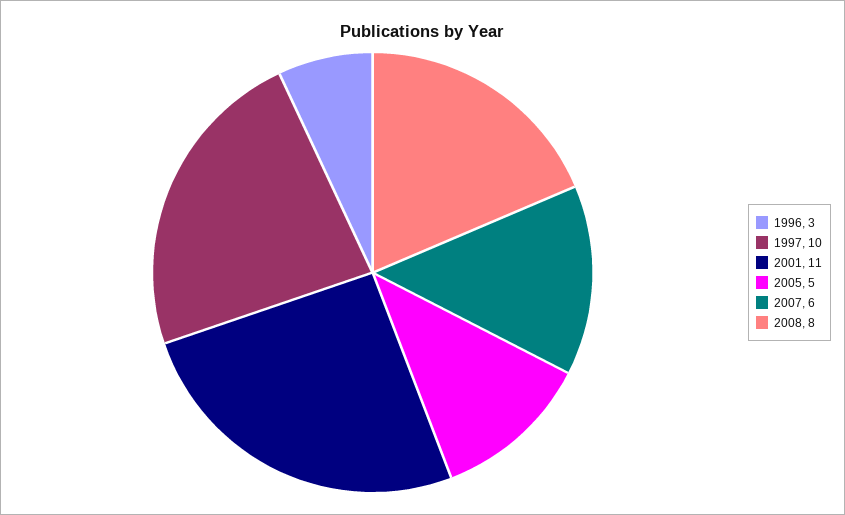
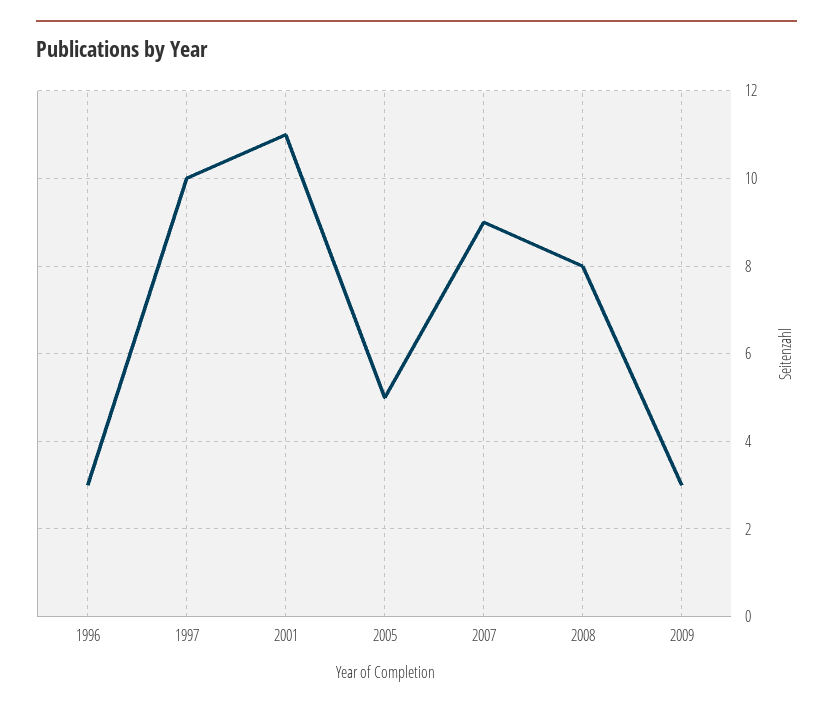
2007: 6 -> 9
2009: none -> 3

